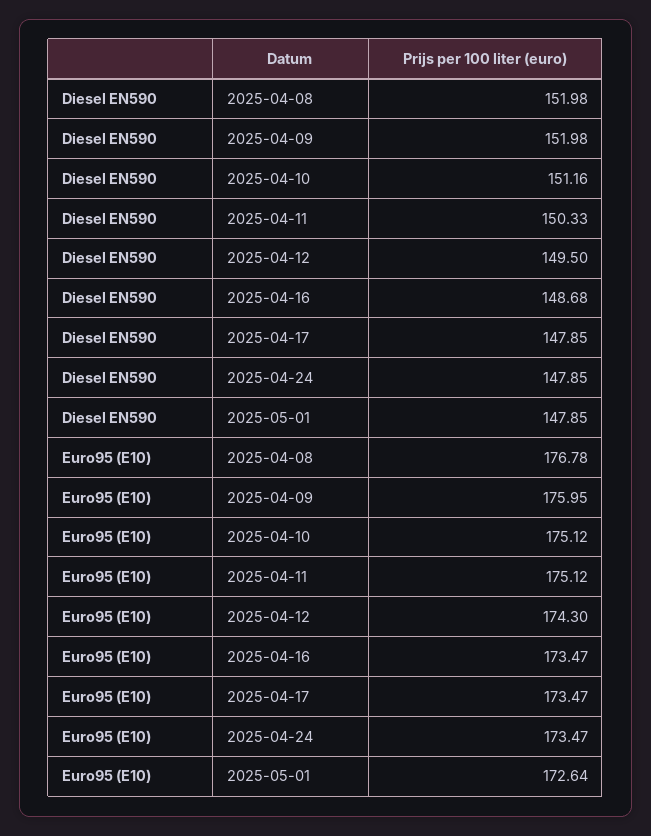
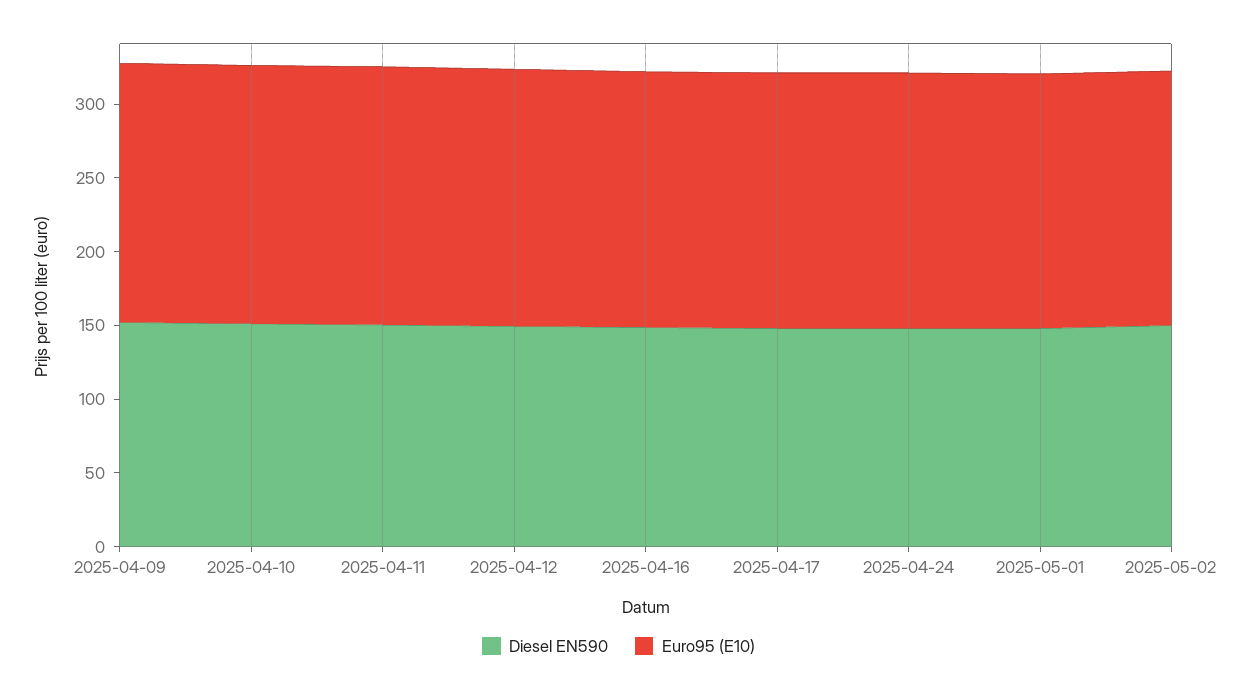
Diesel EN590, 2025-04-08: 151.98 -> none
Euro95 (E10), 2025-04-08: 176.78 -> none
Diesel EN590, 2025-05-02: none -> 150
Euro95 (E10), 2025-05-02: none -> 170

